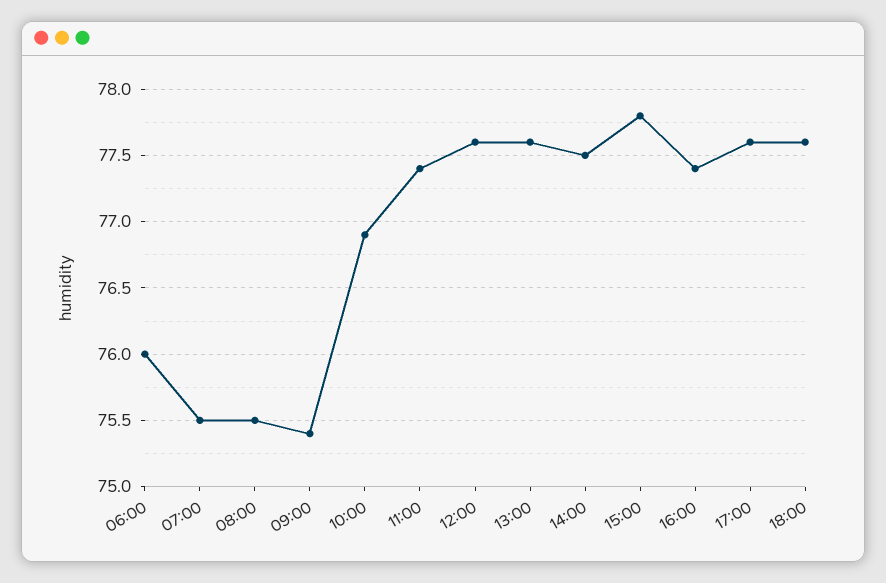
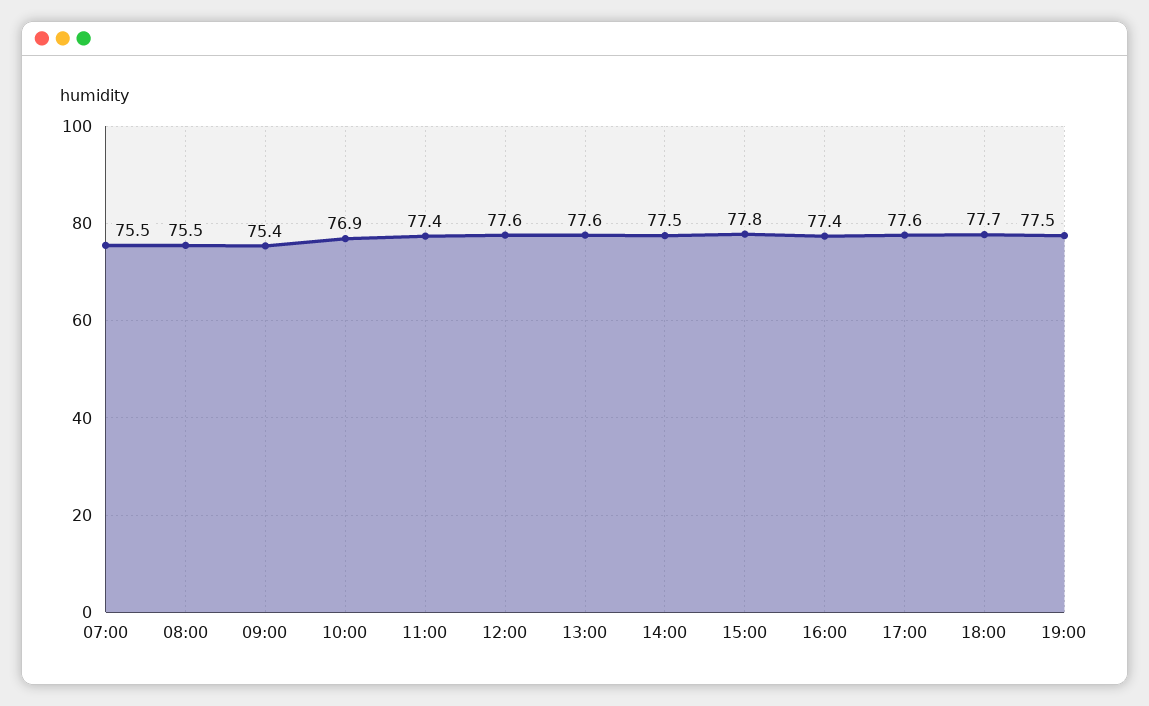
06:00: 76 -> none
18:00: 77.6 -> 77.7
19:00: none -> 77.5

